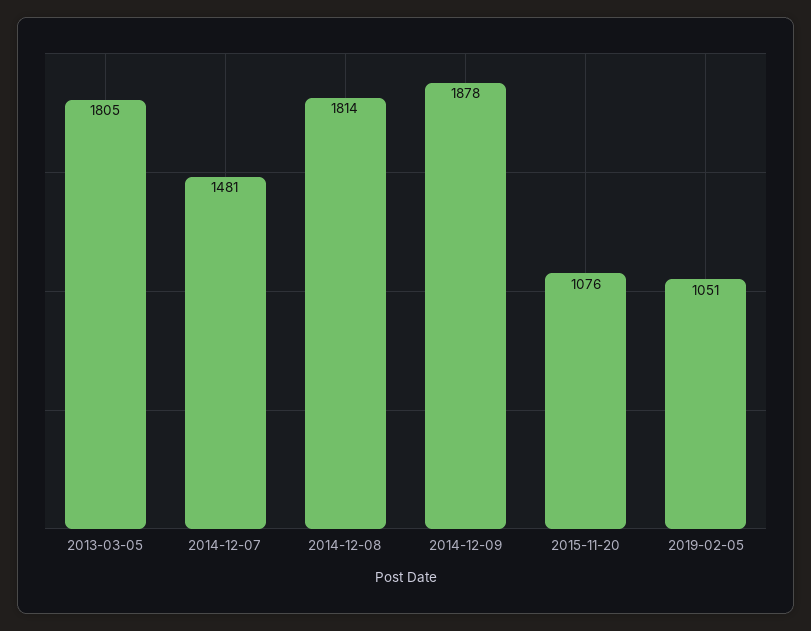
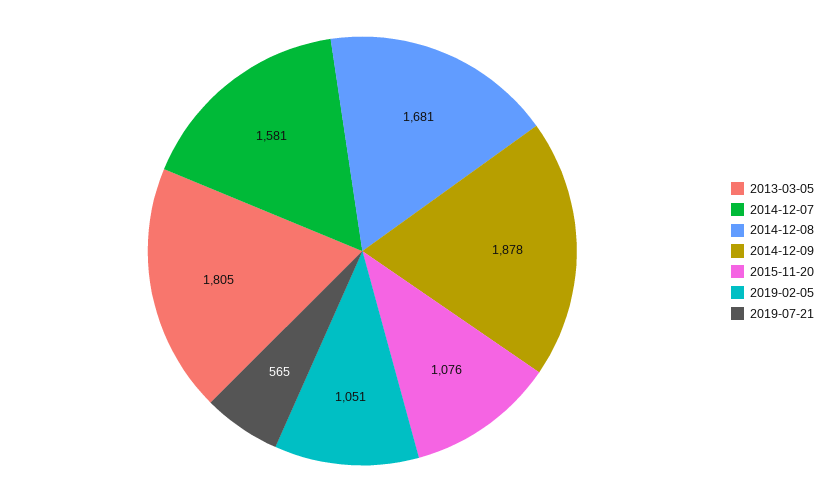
2014-12-07: 1481 -> 1581
2014-12-08: 1814 -> 1681
2019-07-21: none -> 565

